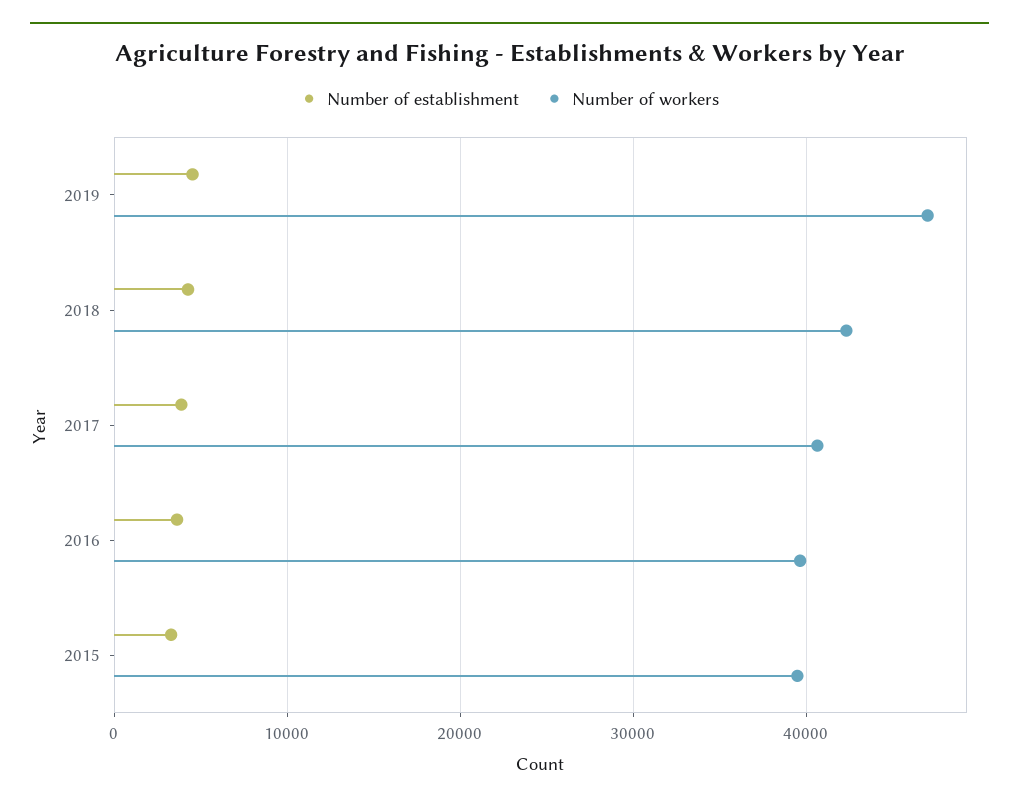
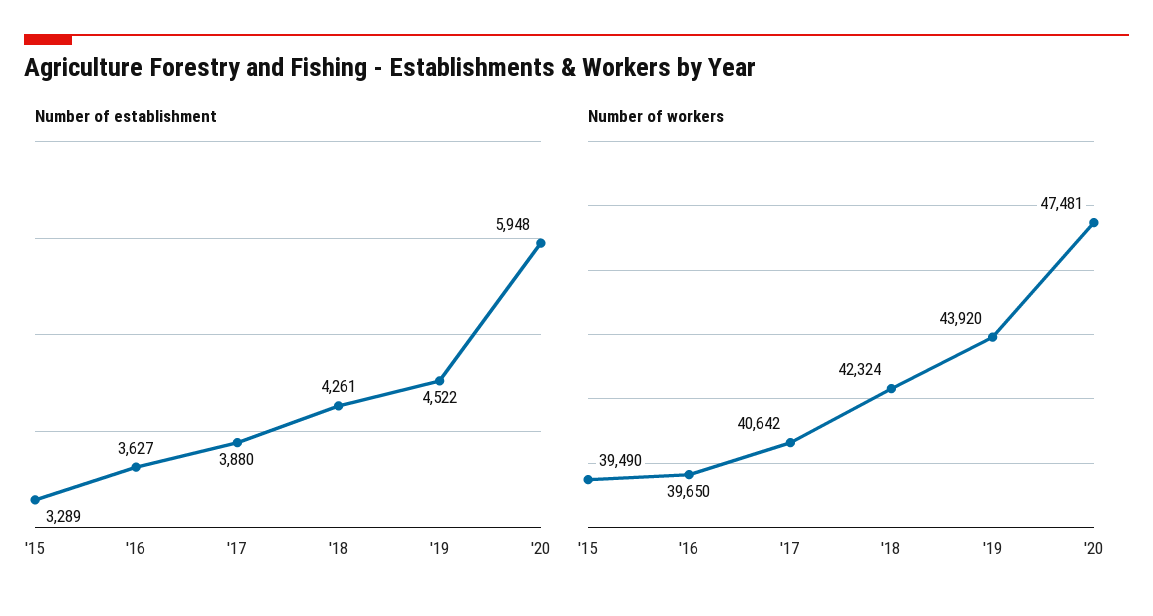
Number of workers, 2019: 47000 -> 43920
Number of establishment, '20: none -> 5948
Number of workers, '20: none -> 47481

